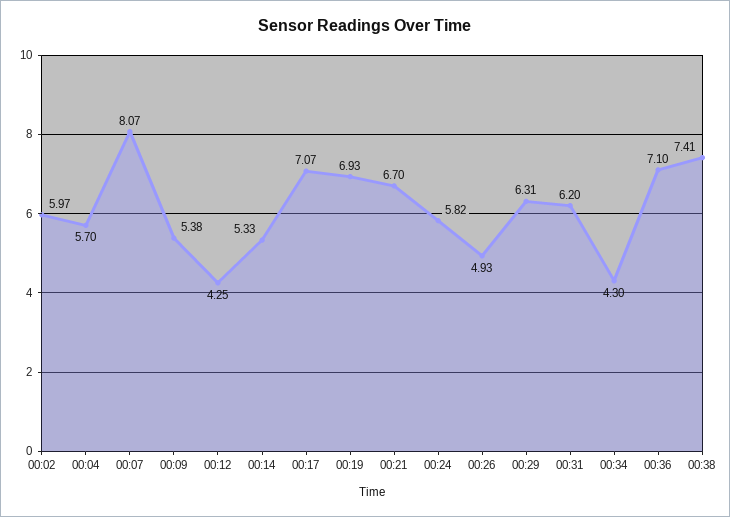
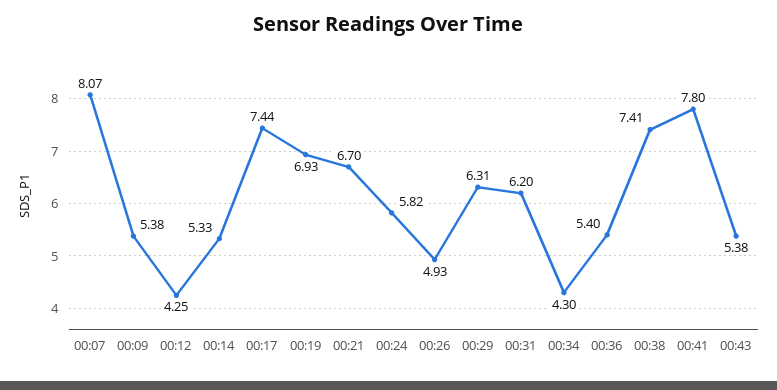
00:02: 5.97 -> none
00:04: 5.7 -> none
00:17: 7.07 -> 7.44
00:36: 7.1 -> 5.4
00:41: none -> 7.8
00:43: none -> 5.38

